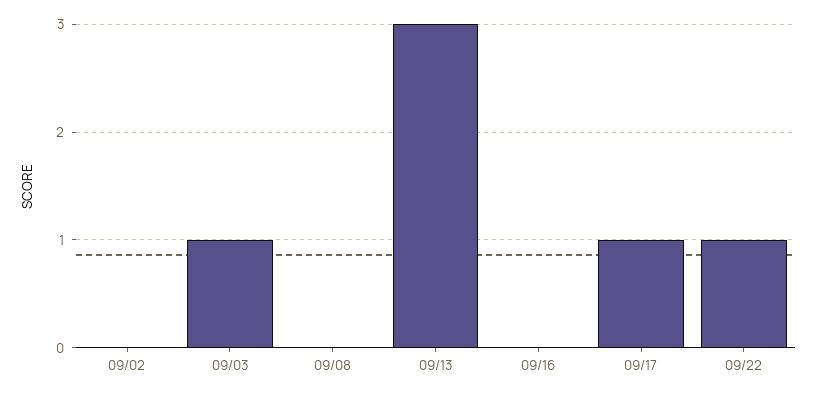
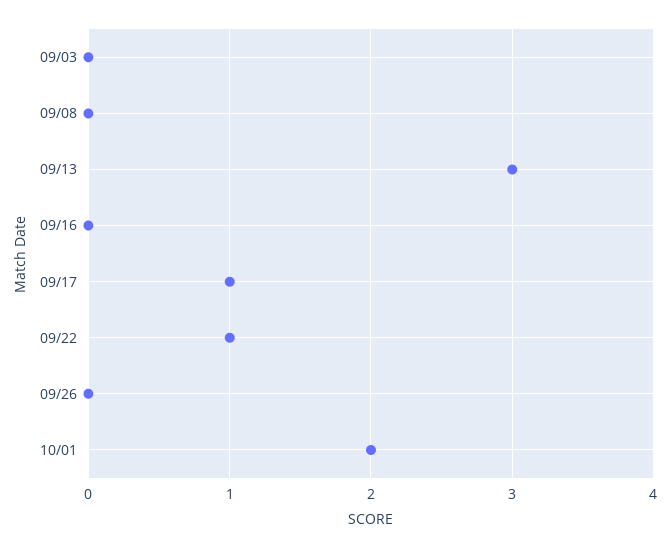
09/02: 0 -> none
09/03: 1 -> 0
09/26: none -> 0
10/01: none -> 2

